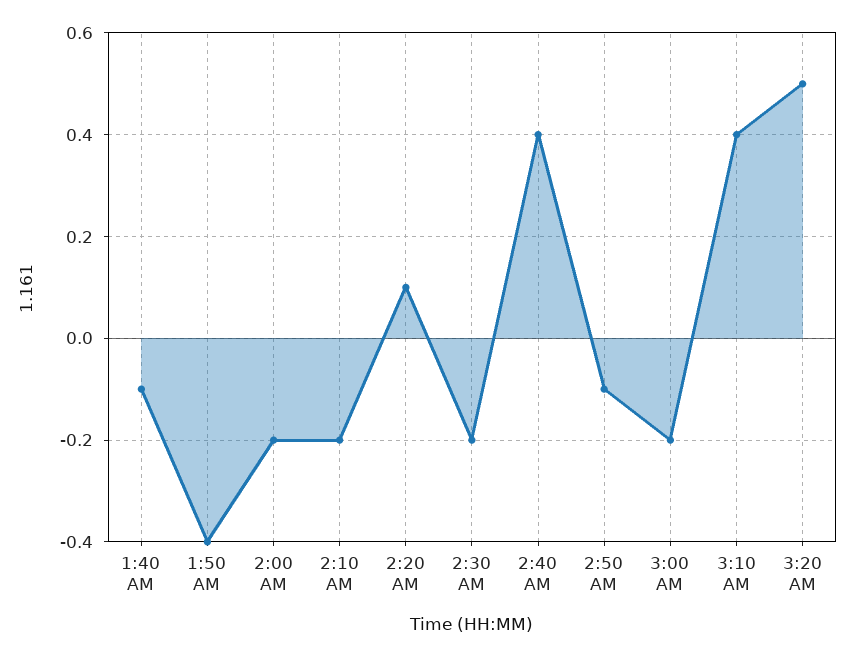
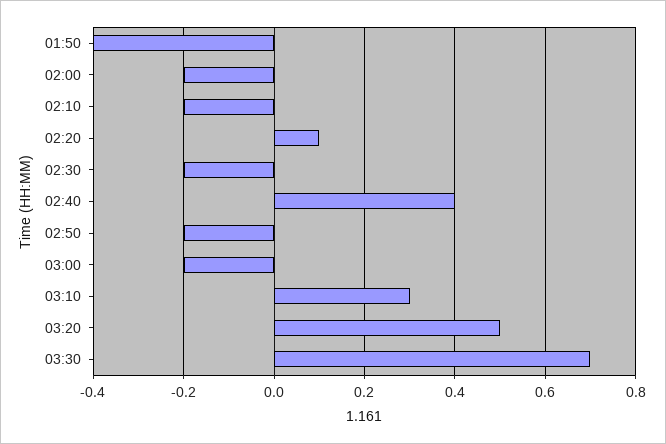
1:40 AM: -0.1 -> none
2:50 AM: -0.1 -> -0.2
3:10 AM: 0.4 -> 0.3
03:30: none -> 0.7

